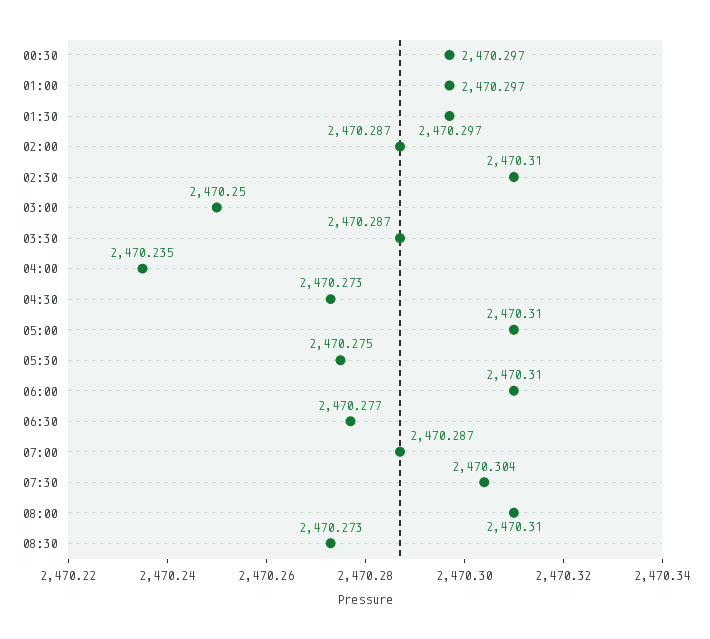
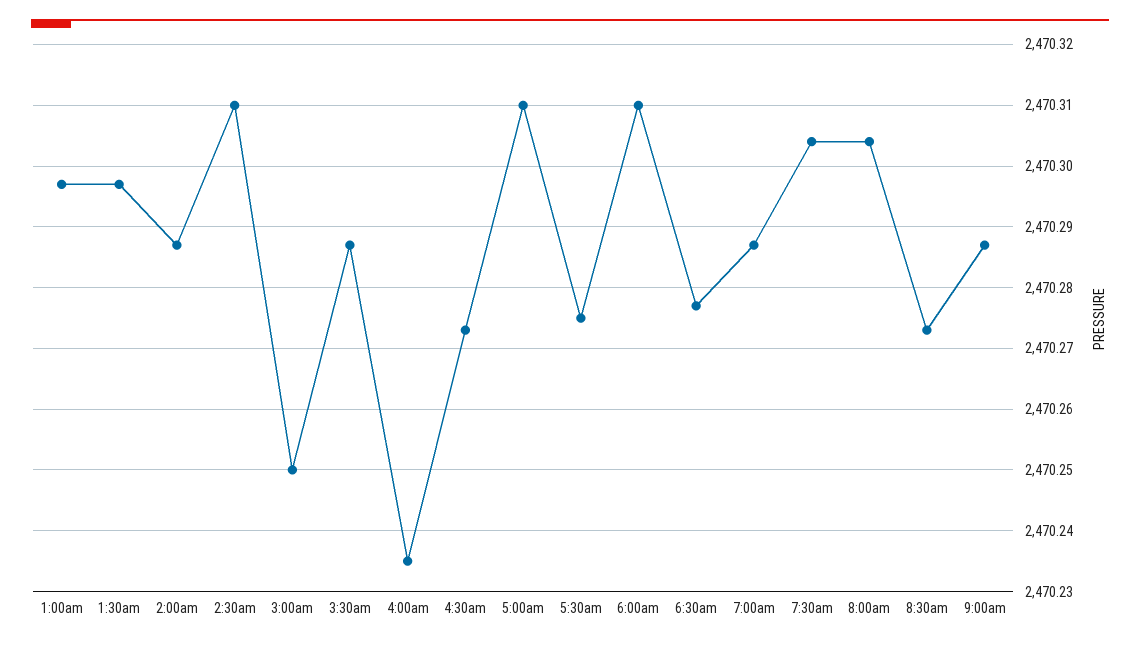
00:30: 2470.297 -> none
08:00: 2470.31 -> 2470.304
9:00am: none -> 2470.287

